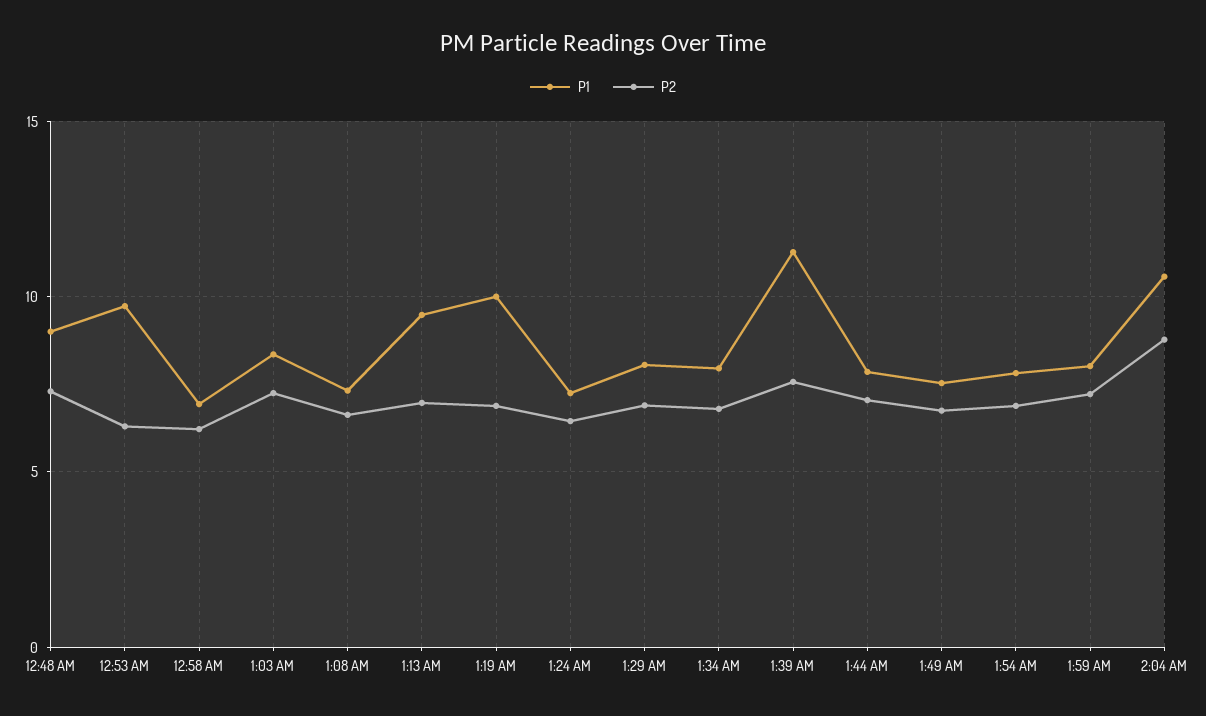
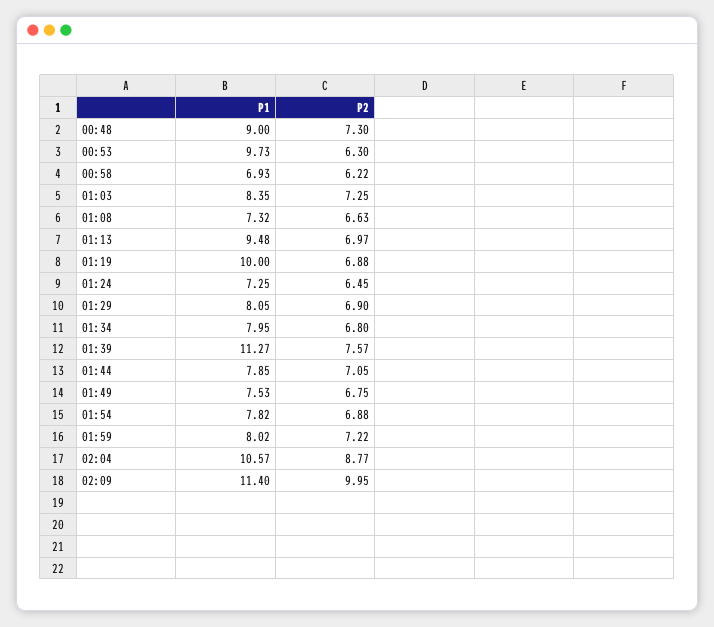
P1, 02:09: none -> 11.4
P2, 02:09: none -> 9.95

